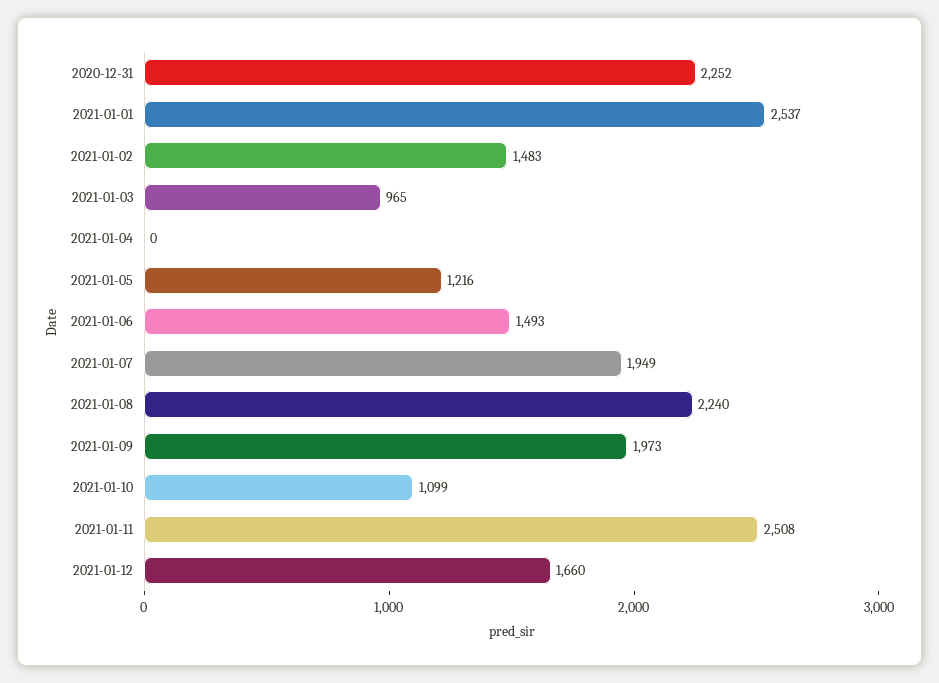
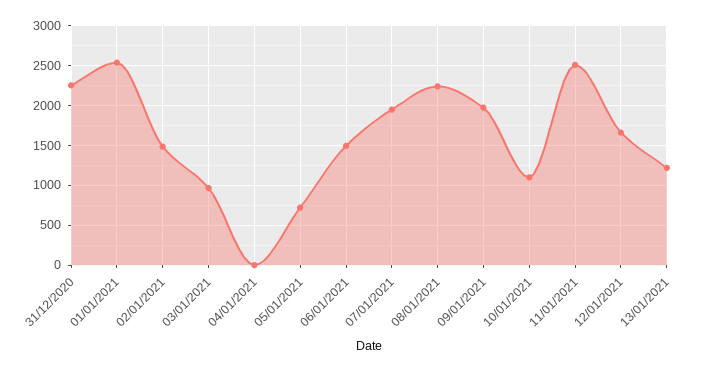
2021-01-05: 1216 -> 700
13/01/2021: none -> 1200

